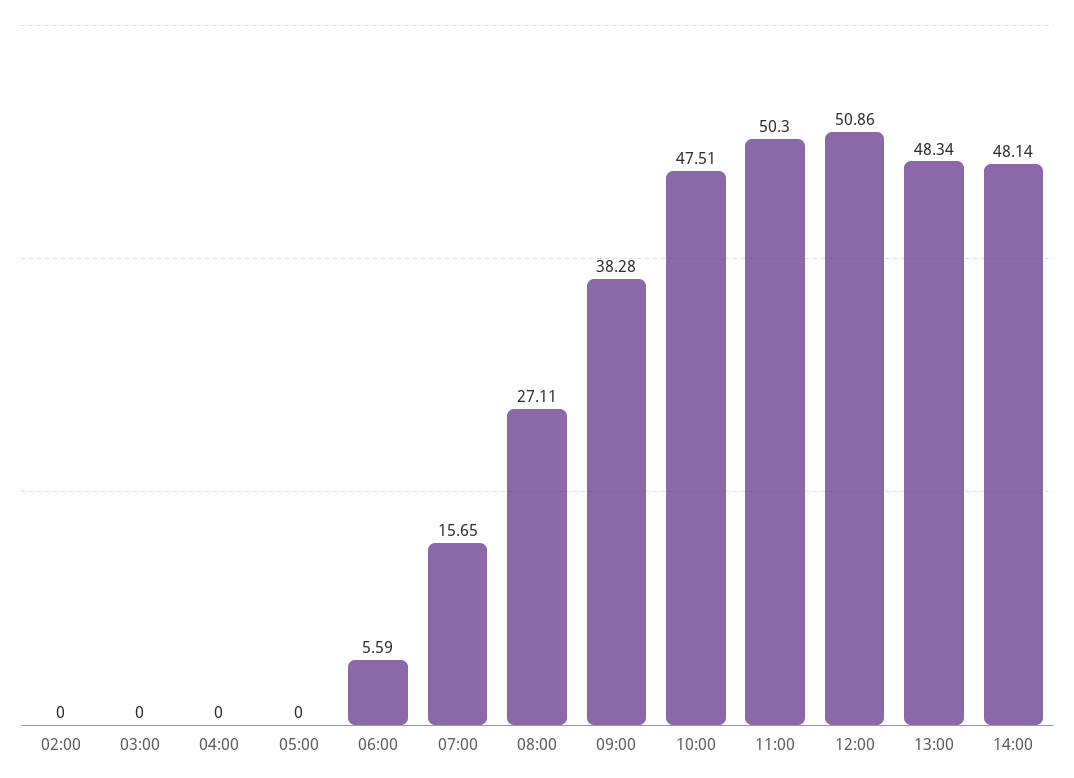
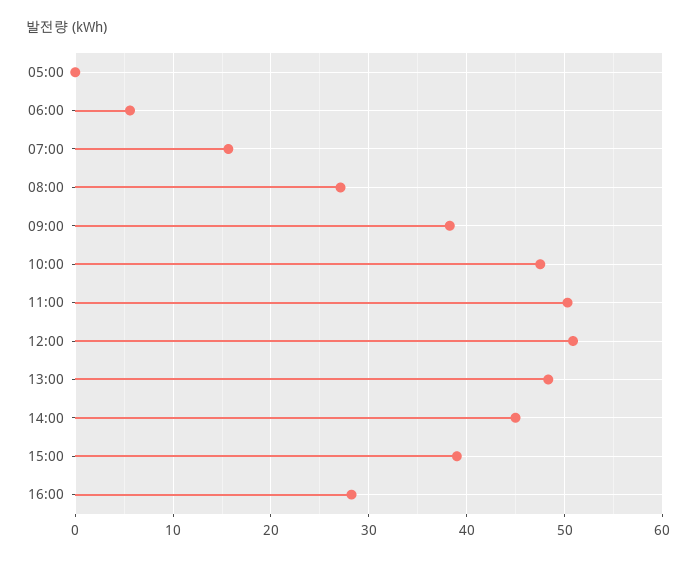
02:00: 0 -> none
03:00: 0 -> none
04:00: 0 -> none
14:00: 48.14 -> 45
15:00: none -> 39
16:00: none -> 28

